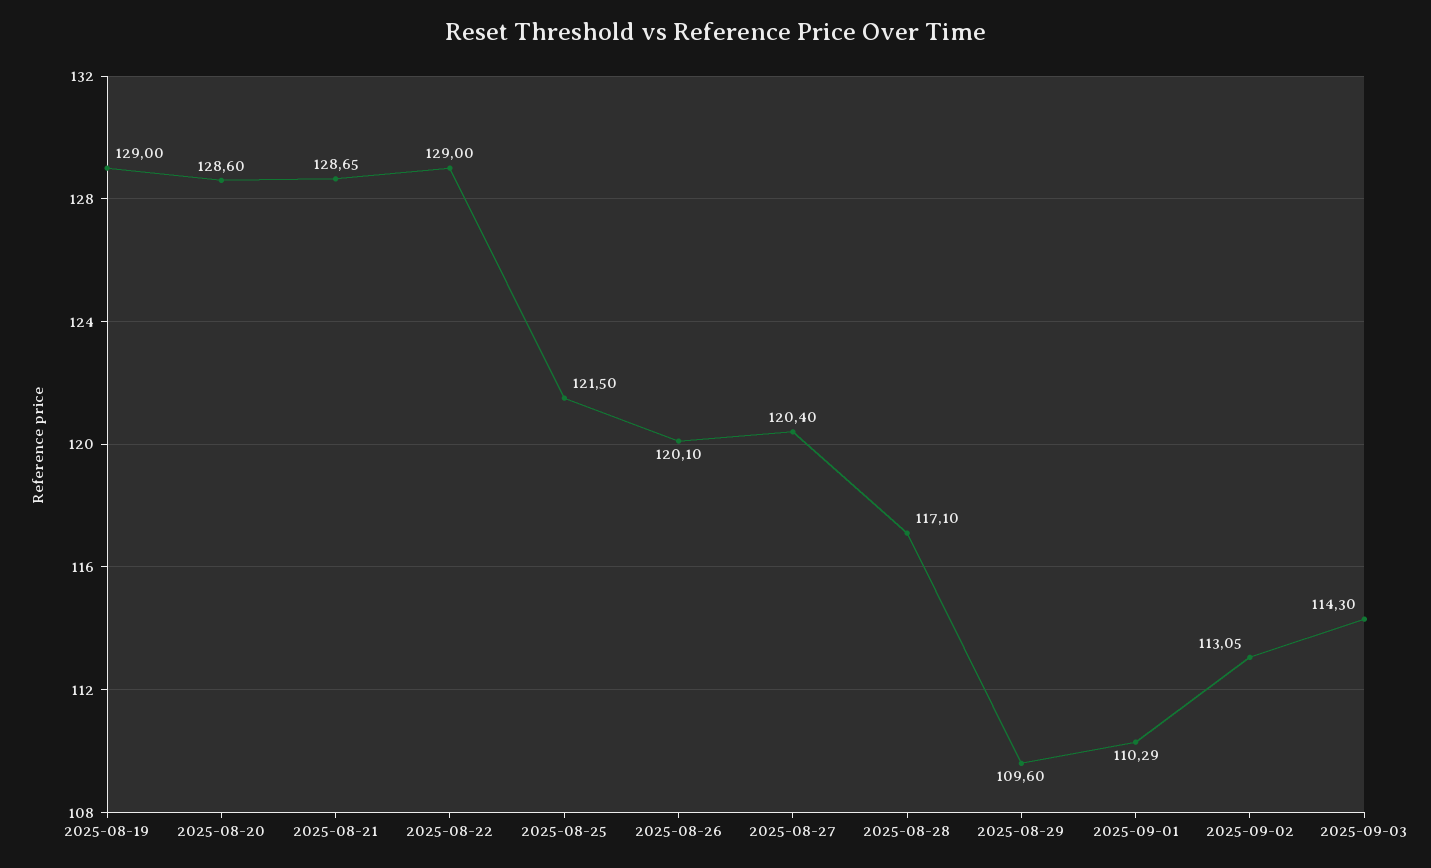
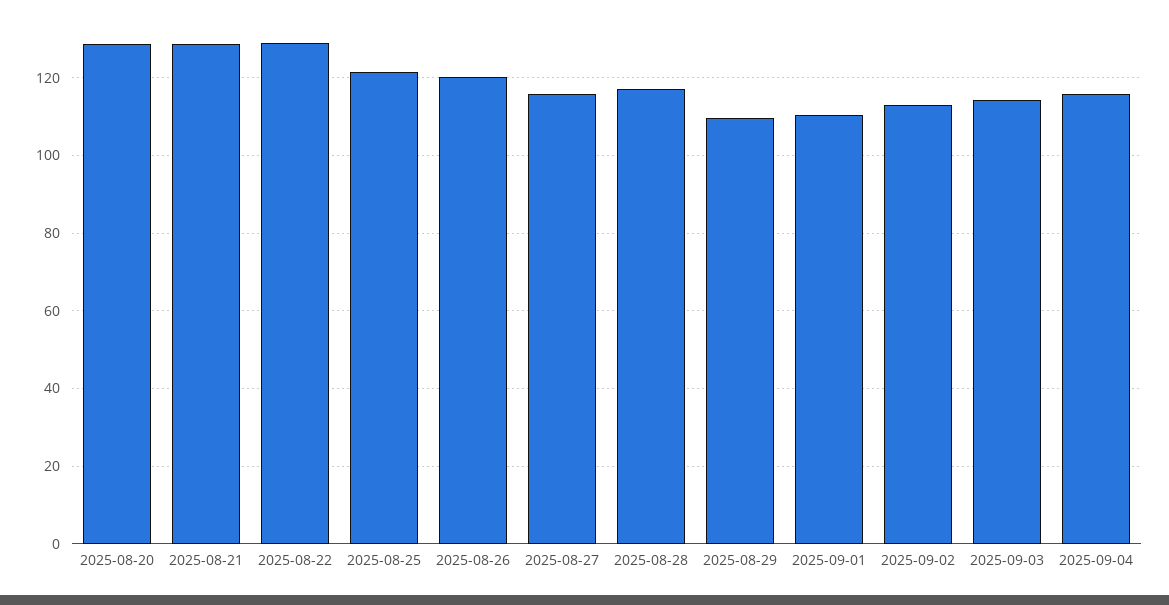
2025-08-19: 129 -> none
2025-08-27: 120.4 -> 116
2025-09-04: none -> 116

